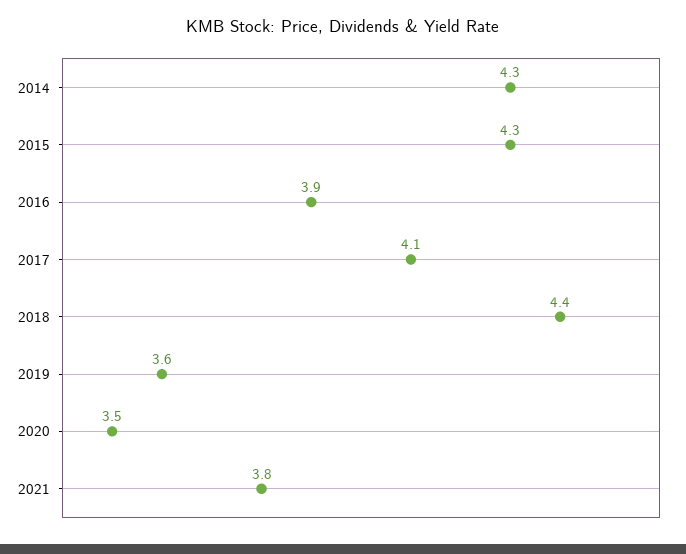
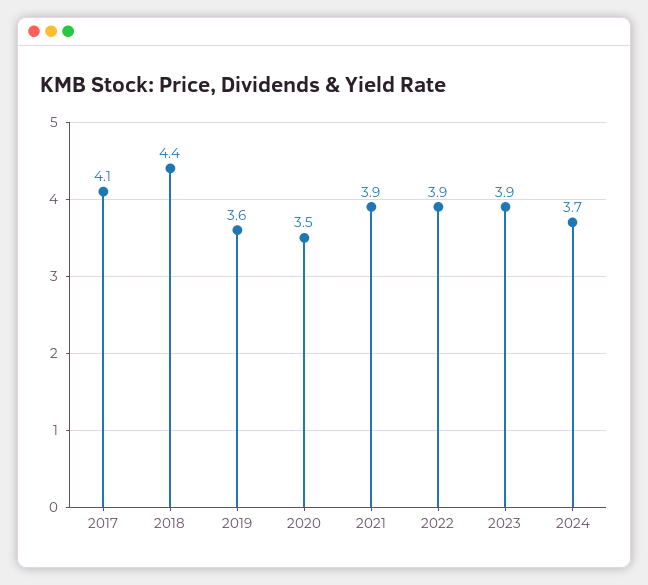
2014: 4.3 -> none
2015: 4.3 -> none
2016: 3.9 -> none
2021: 3.8 -> 3.9
2022: none -> 3.9
2023: none -> 3.9
2024: none -> 3.7

